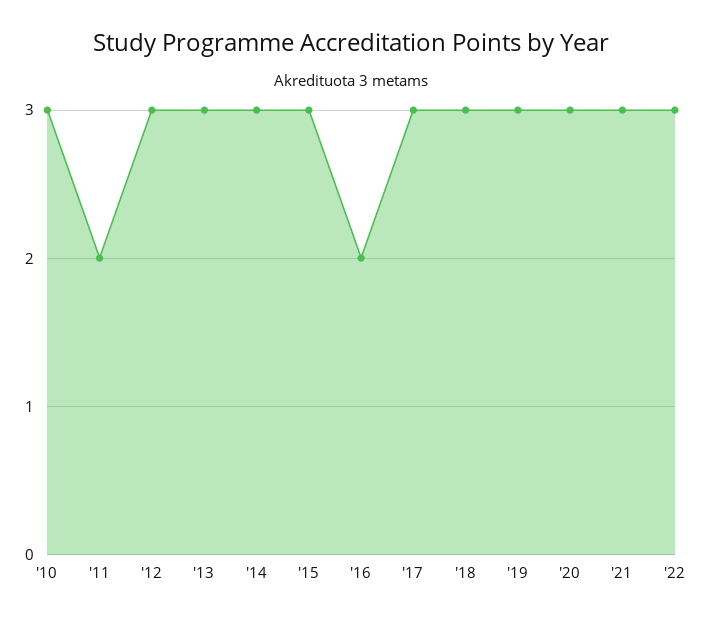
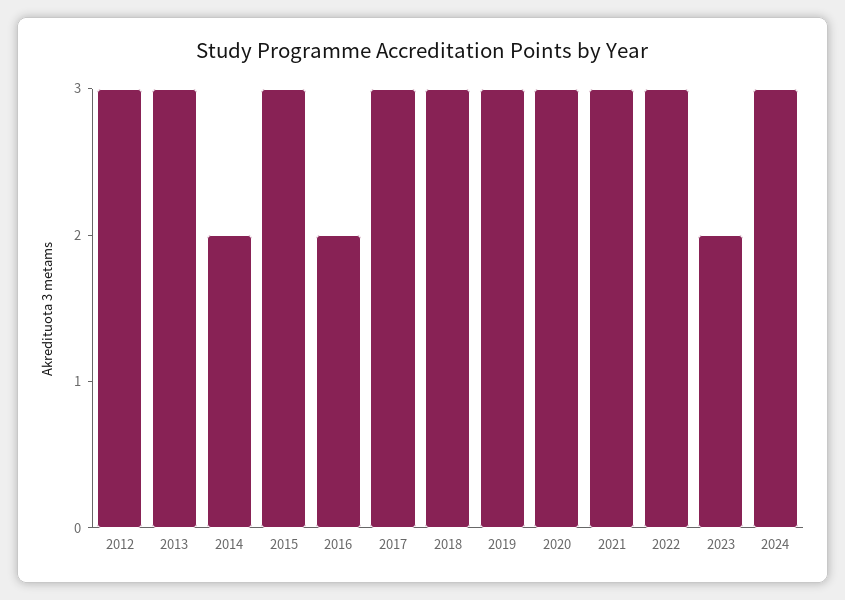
'10: 3 -> none
'11: 2 -> none
'14: 3 -> 2
2023: none -> 2
2024: none -> 3

